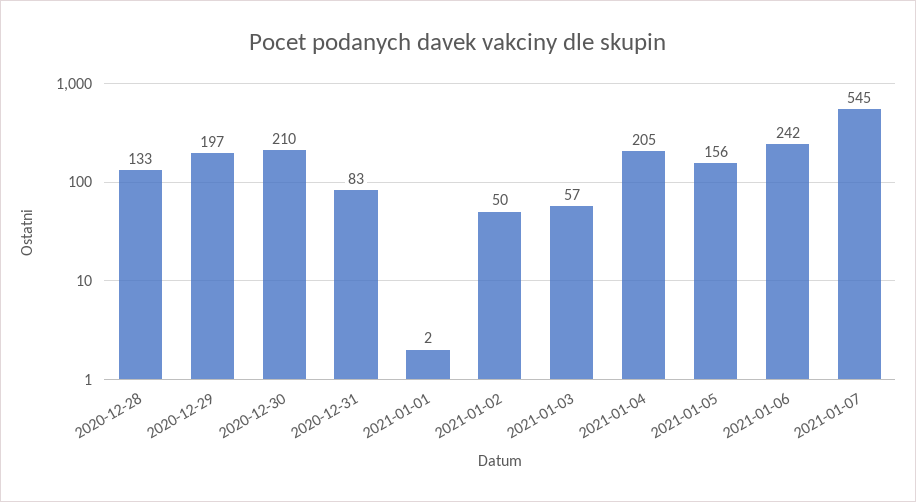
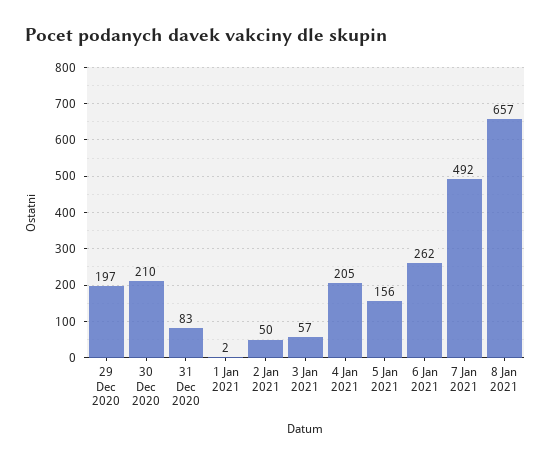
2020-12-28: 133 -> none
2021-01-06: 242 -> 262
2021-01-07: 545 -> 492
8 Jan 2021: none -> 657

